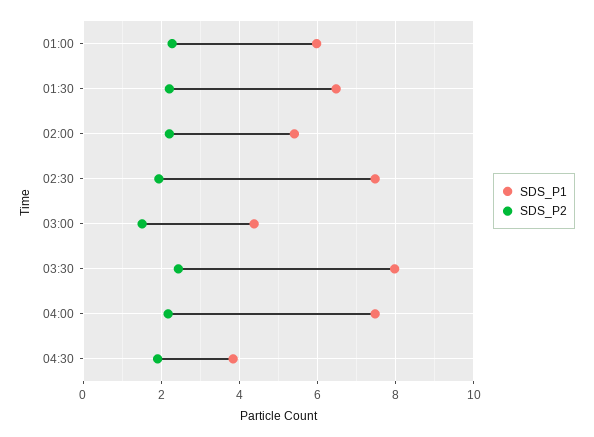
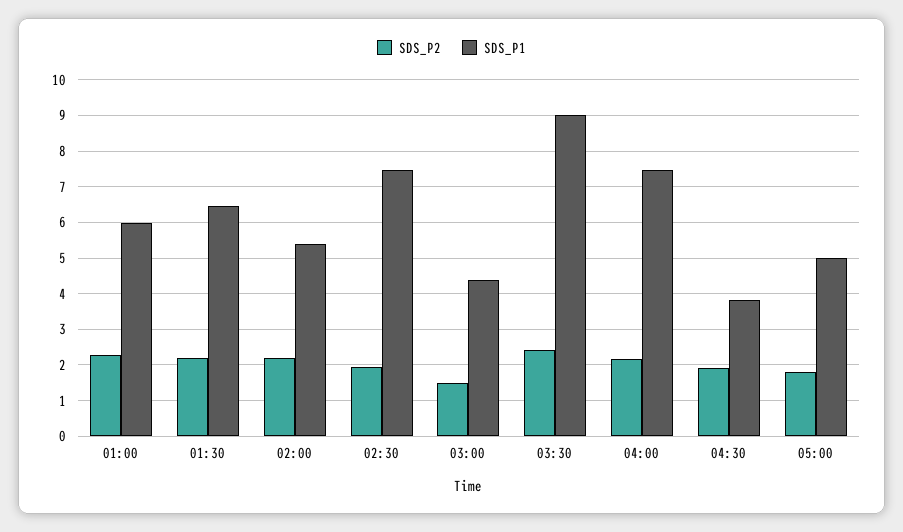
SDS_P1, 03:30: 8 -> 9
SDS_P2, 05:00: none -> 1.8
SDS_P1, 05:00: none -> 5

